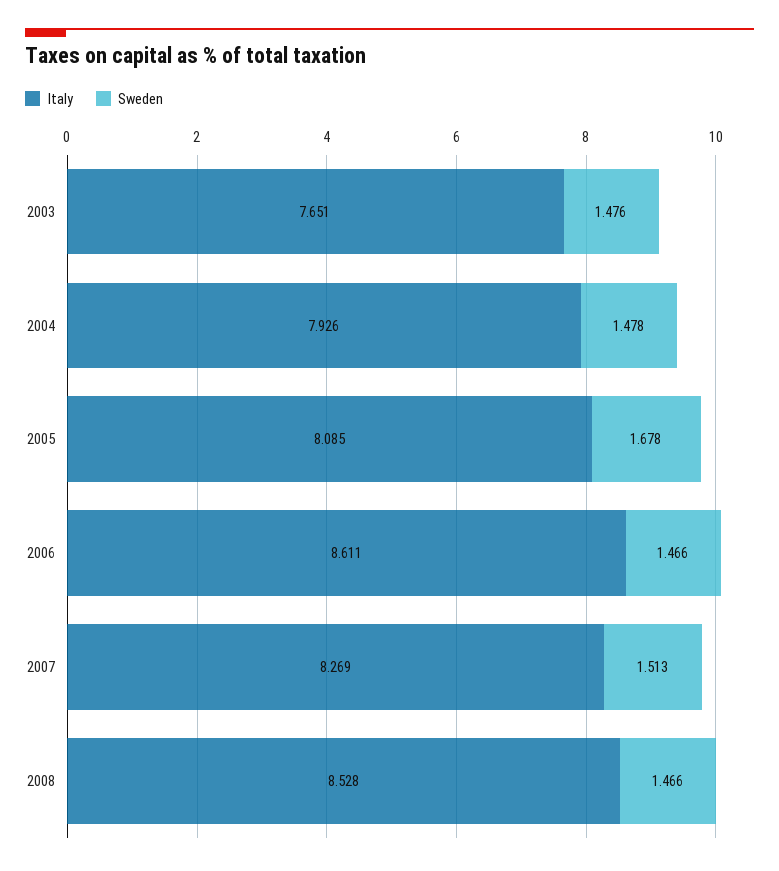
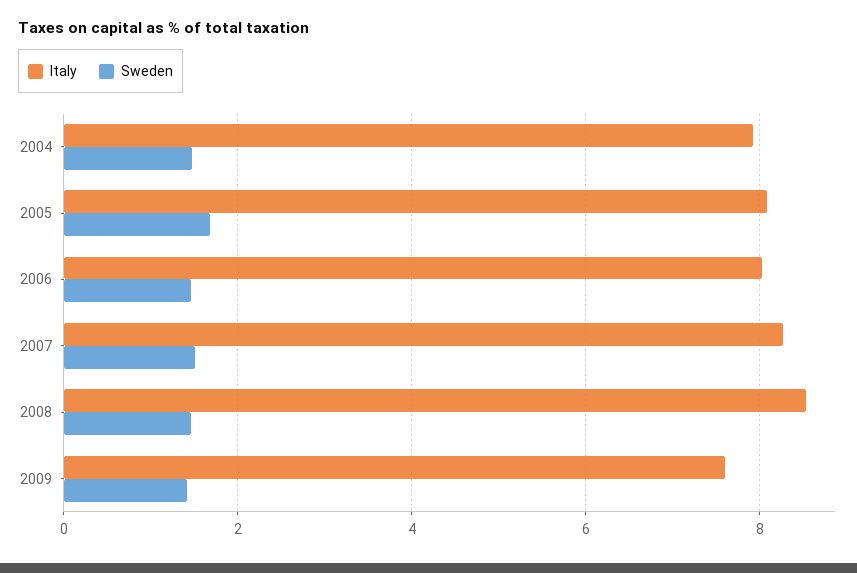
Italy, 2003: 7.651 -> none
Sweden, 2003: 1.476 -> none
Italy, 2006: 8.611 -> 8
Italy, 2009: none -> 7.6
Sweden, 2009: none -> 1.4

